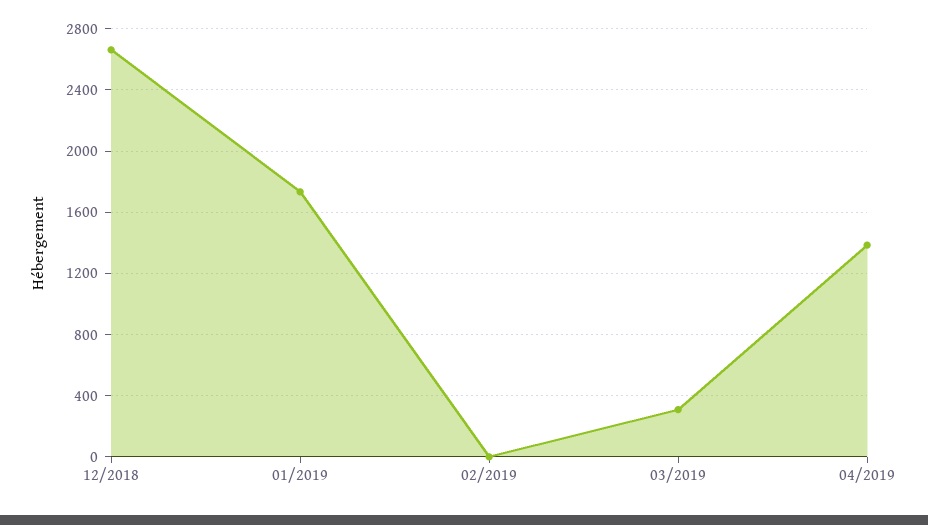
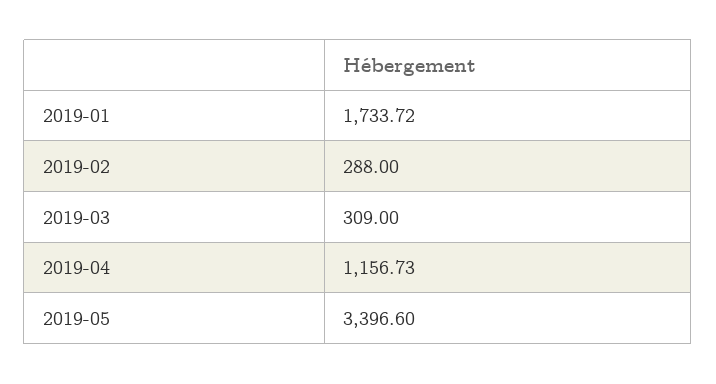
12/2018: 2650 -> none
02/2019: 0 -> 288
04/2019: 1400 -> 1156.73
2019-05: none -> 3396.6

